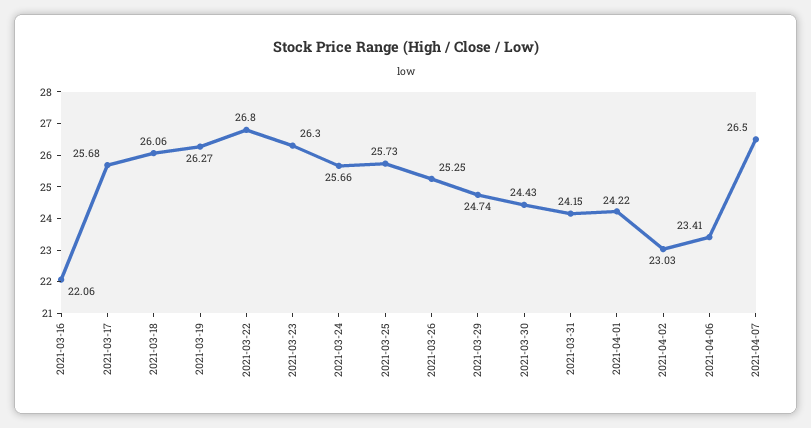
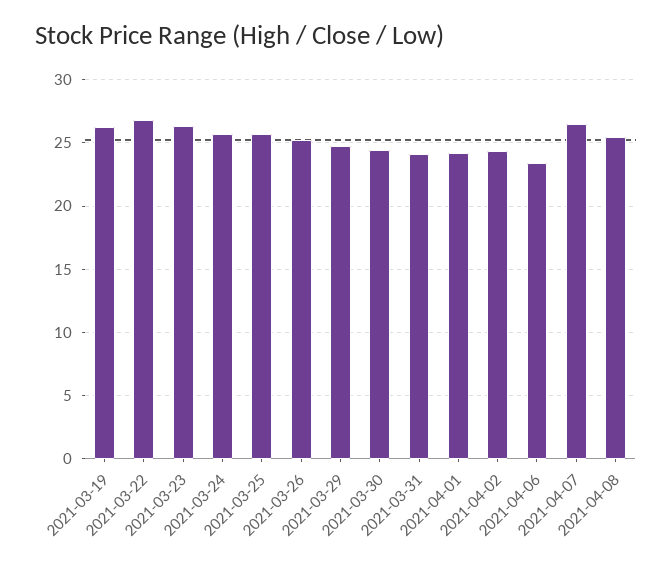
2021-03-16: 22.06 -> none
2021-03-17: 25.68 -> none
2021-03-18: 26.06 -> none
2021-04-02: 23.03 -> 24.5
2021-04-08: none -> 25.5

